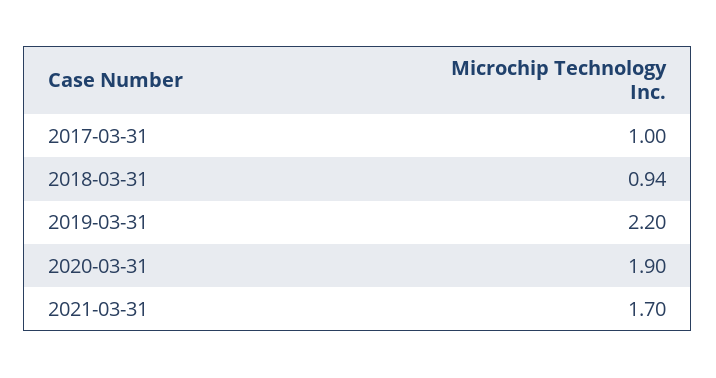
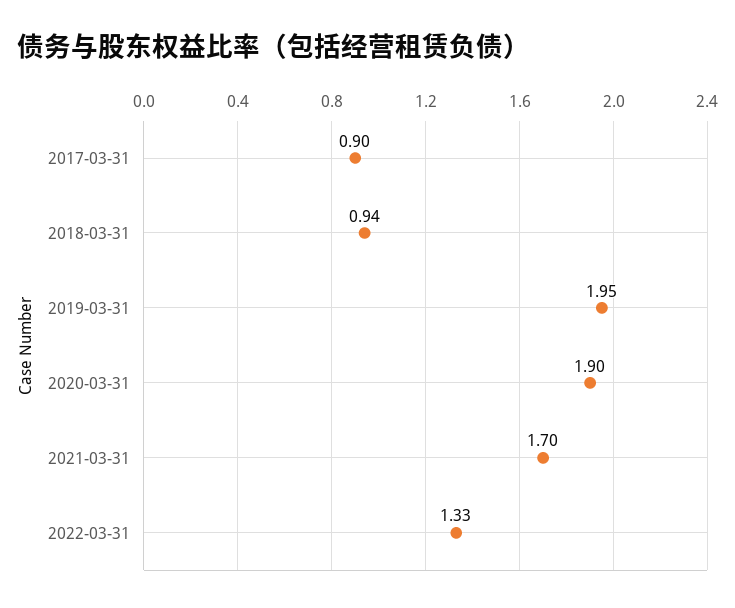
2017-03-31: 1 -> 0.9
2019-03-31: 2.2 -> 1.95
2022-03-31: none -> 1.33

